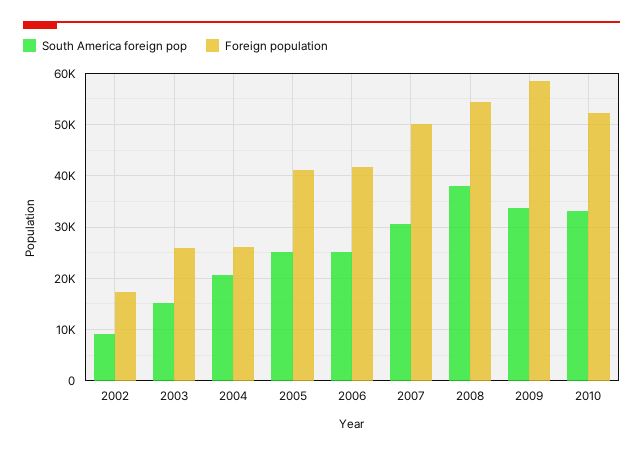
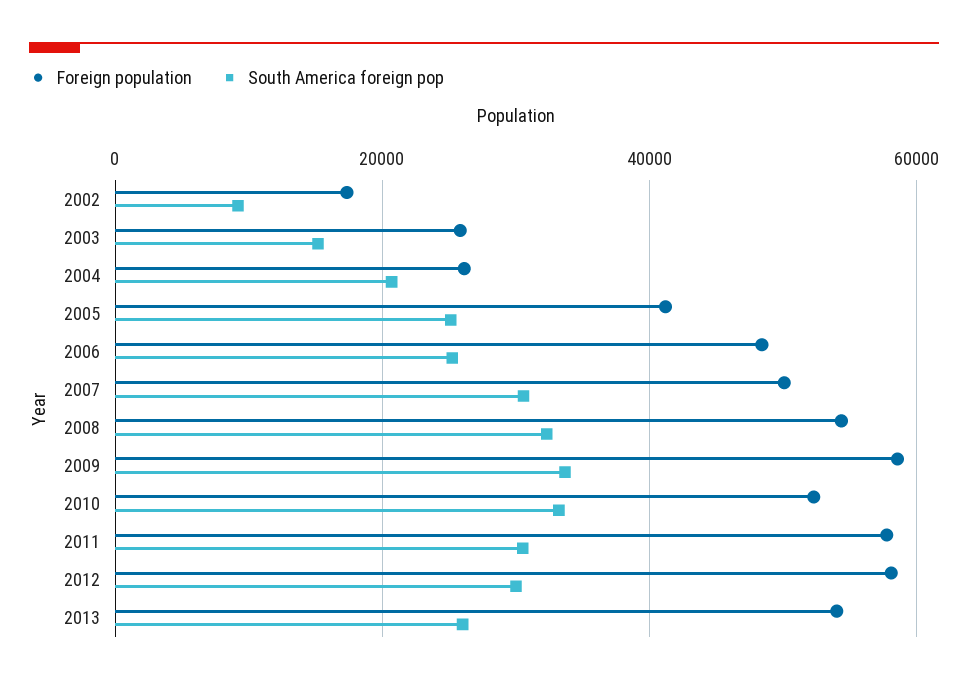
Foreign population, 2006: 42000 -> 48000
South America foreign pop, 2008: 38000 -> 32000
Foreign population, 2011: none -> 58000
South America foreign pop, 2011: none -> 30000
Foreign population, 2012: none -> 58000
South America foreign pop, 2012: none -> 30000
Foreign population, 2013: none -> 54000
South America foreign pop, 2013: none -> 26000

